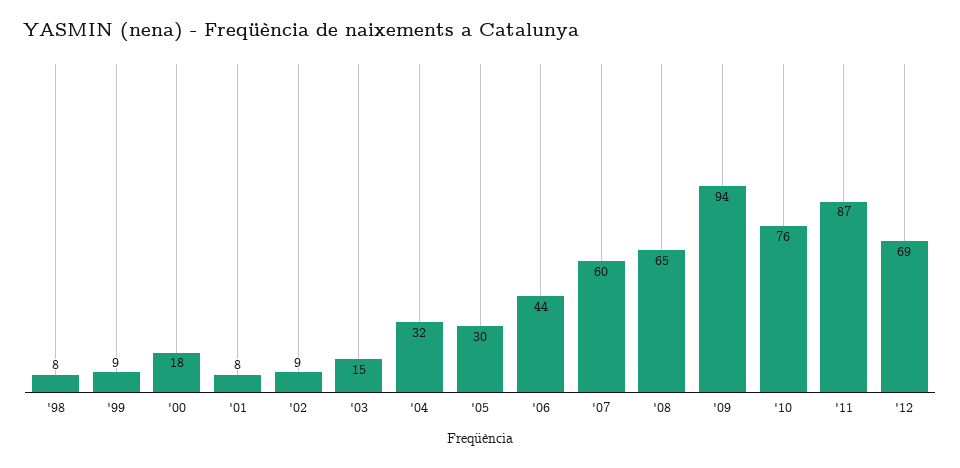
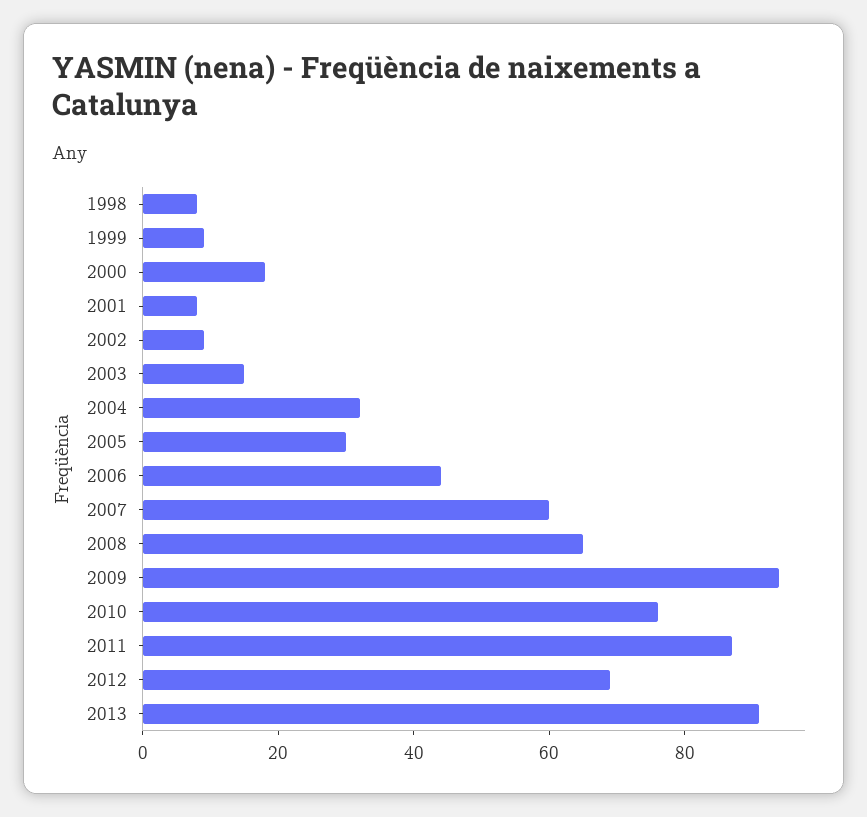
2013: none -> 90

